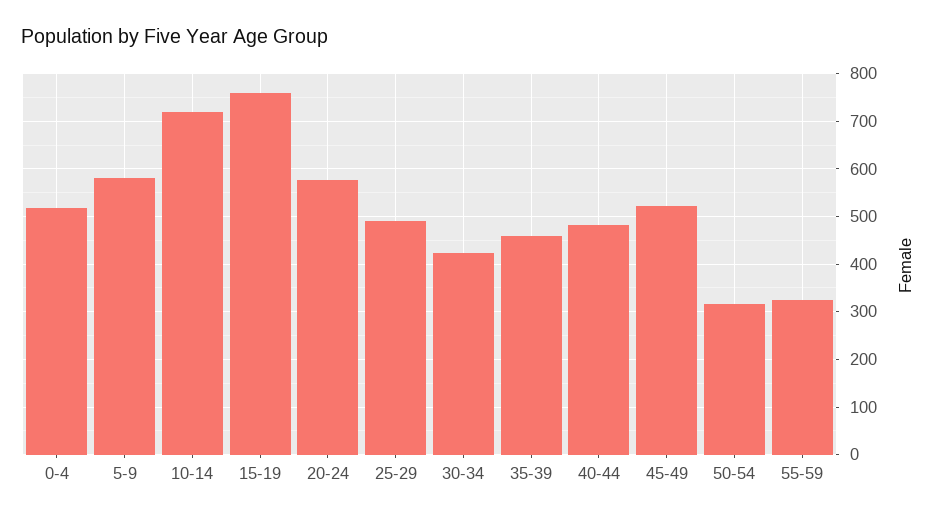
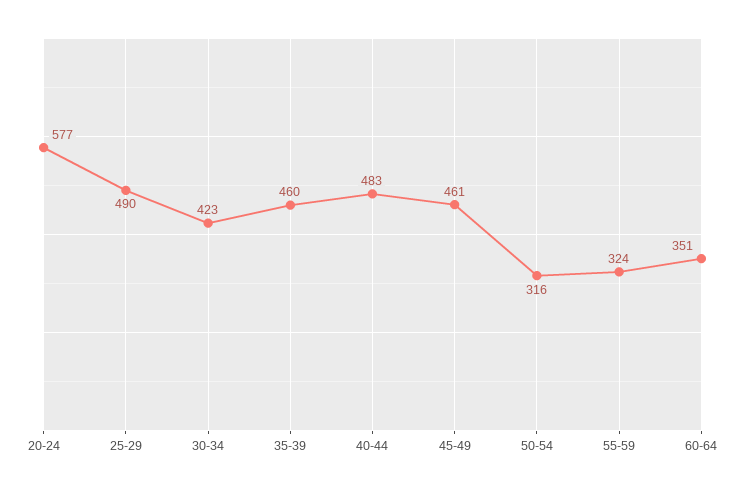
0-4: 520 -> none
5-9: 580 -> none
10-14: 720 -> none
15-19: 760 -> none
45-49: 520 -> 461
60-64: none -> 351

